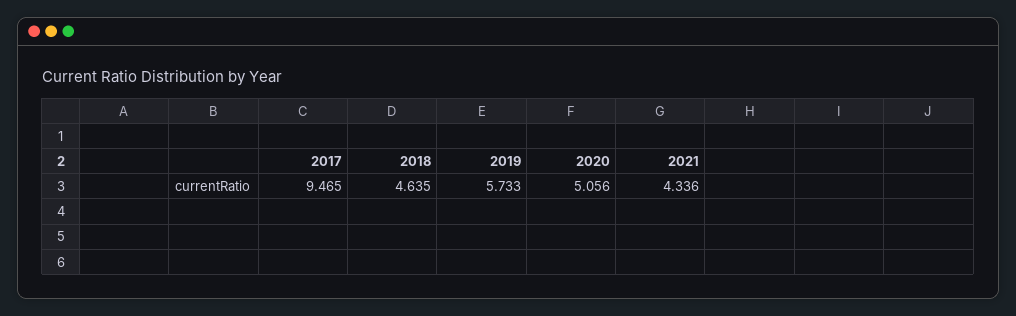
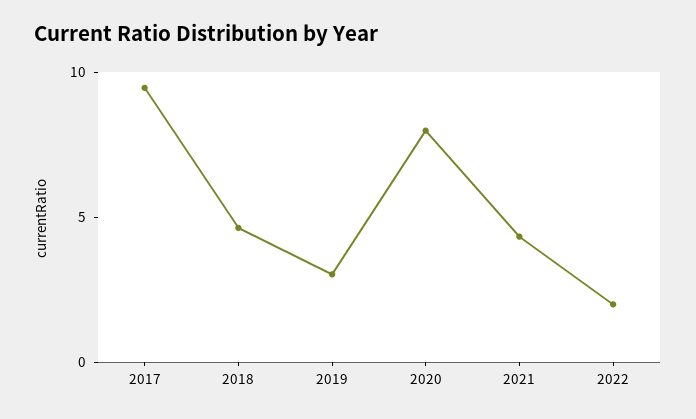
2019: 5.733 -> 3
2020: 5.056 -> 8
2022: none -> 2

